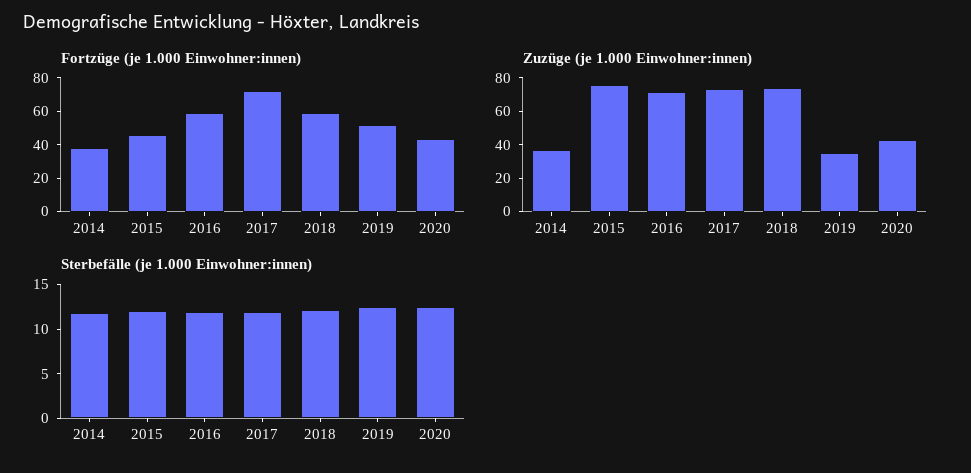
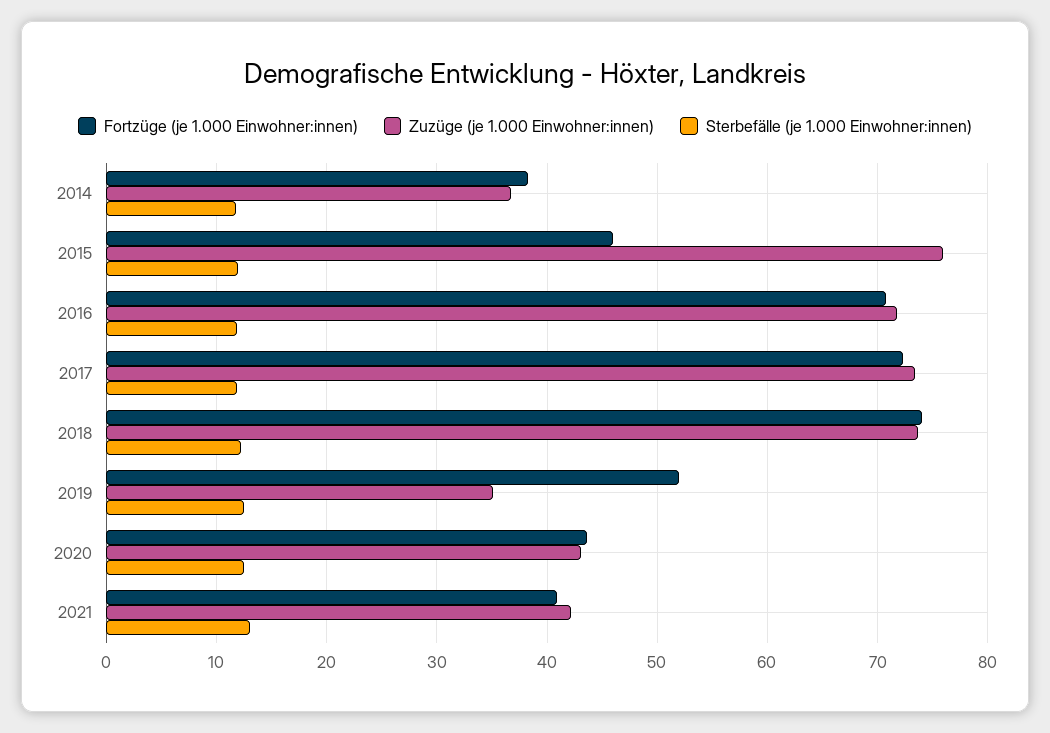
Fortzüge (je 1.000 Einwohner:innen), 2016: 60 -> 71
Fortzüge (je 1.000 Einwohner:innen), 2018: 60 -> 74
Fortzüge (je 1.000 Einwohner:innen), 2021: none -> 41
Zuzüge (je 1.000 Einwohner:innen), 2021: none -> 42
Sterbefälle (je 1.000 Einwohner:innen), 2021: none -> 13

